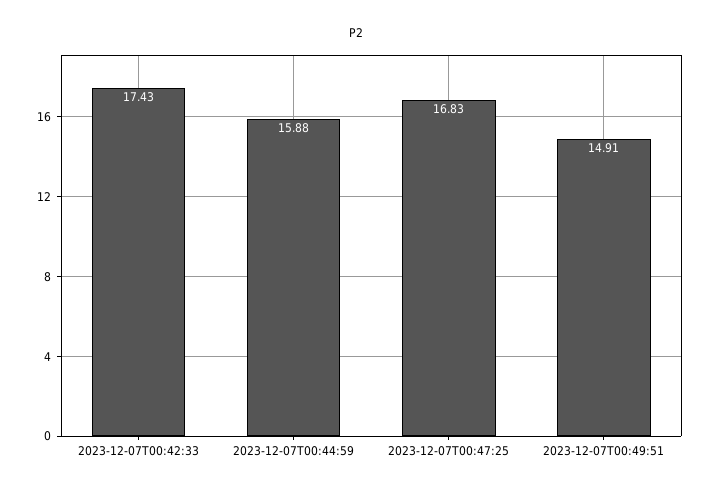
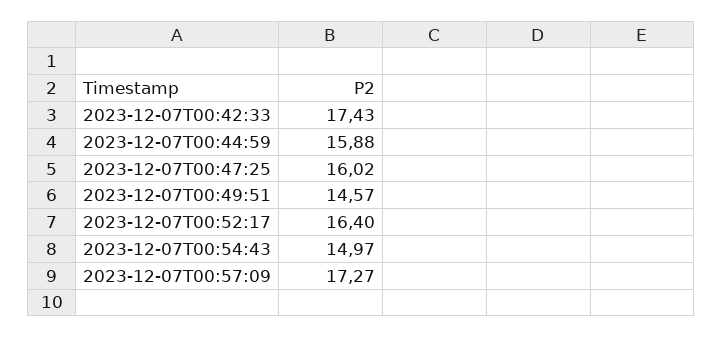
2023-12-07T00:47:25: 16.83 -> 16.02
2023-12-07T00:49:51: 14.91 -> 14.57
2023-12-07T00:52:17: none -> 16.4
2023-12-07T00:54:43: none -> 14.97
2023-12-07T00:57:09: none -> 17.27

